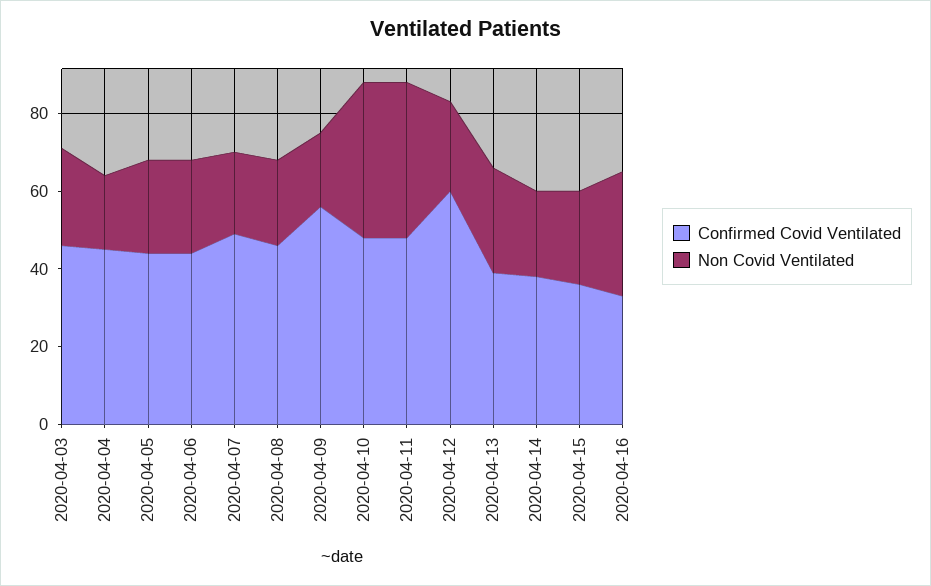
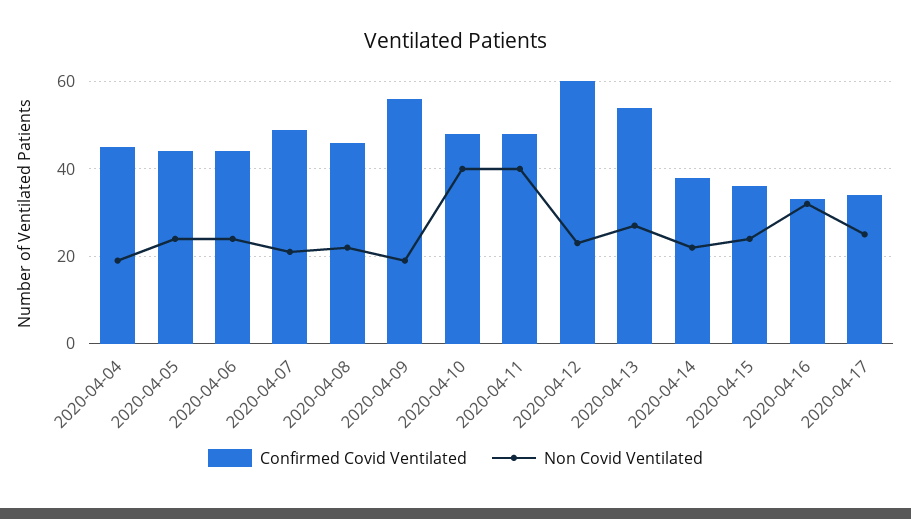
Confirmed Covid Ventilated, 2020-04-03: 45 -> none
Non Covid Ventilated, 2020-04-03: 25 -> none
Confirmed Covid Ventilated, 2020-04-13: 40 -> 55
Confirmed Covid Ventilated, 2020-04-17: none -> 35
Non Covid Ventilated, 2020-04-17: none -> 25

